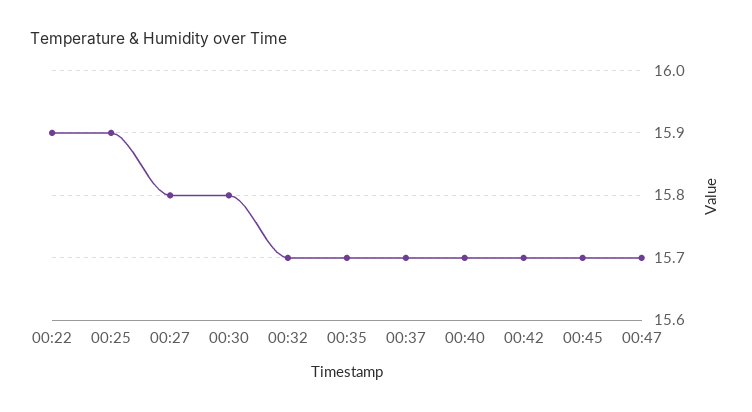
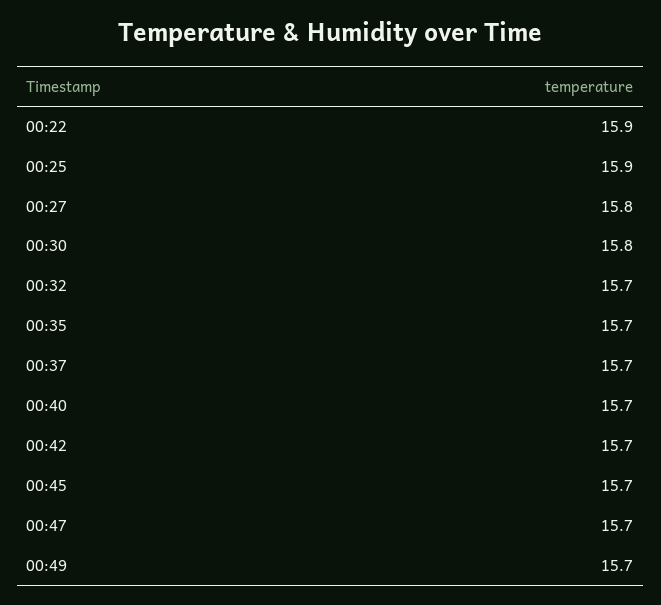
00:49: none -> 15.7

